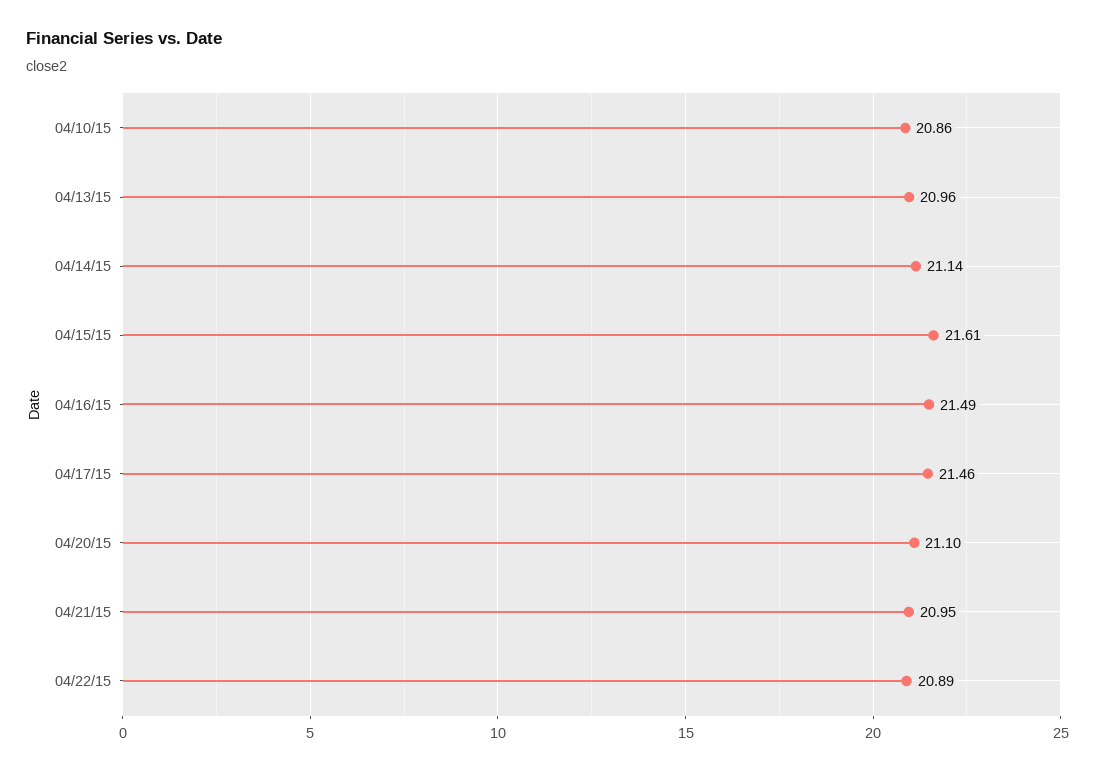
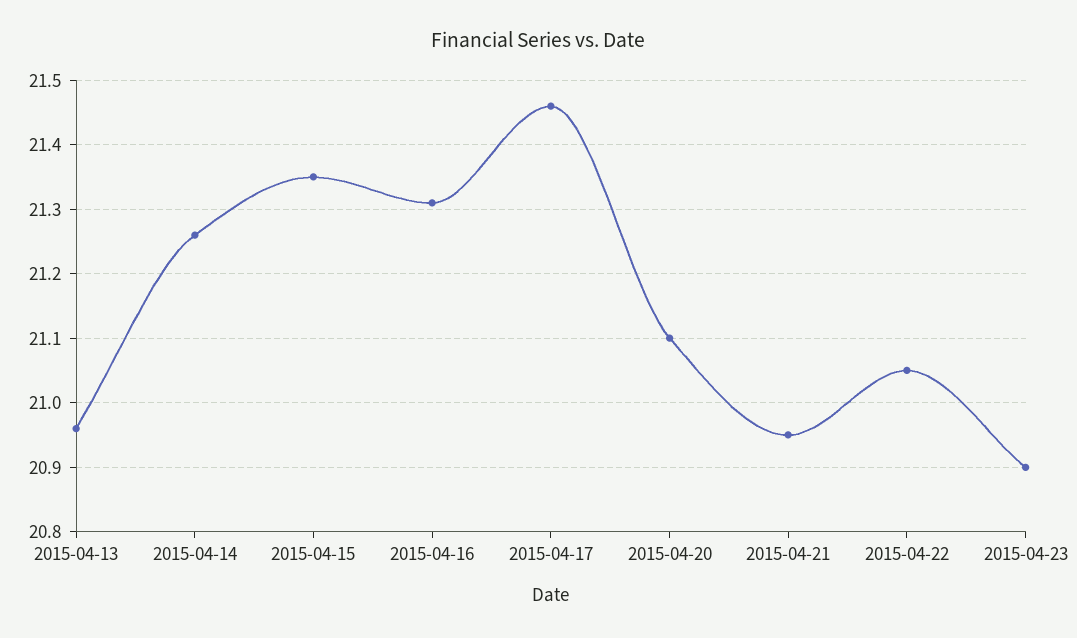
04/10/15: 20.86 -> none
04/14/15: 21.14 -> 21.26
04/15/15: 21.61 -> 21.35
04/16/15: 21.49 -> 21.31
04/22/15: 20.89 -> 21.05
2015-04-23: none -> 20.9

